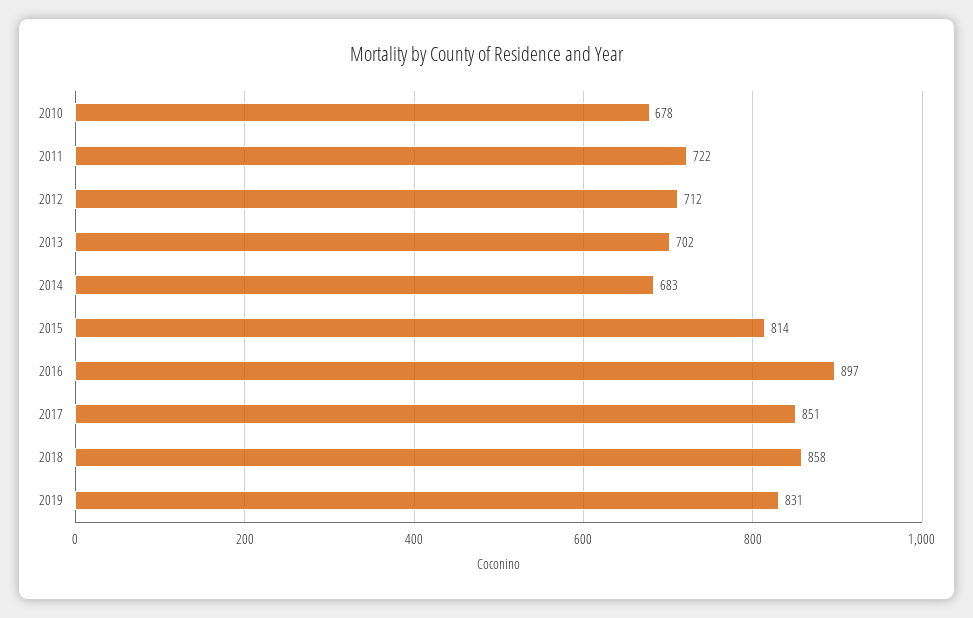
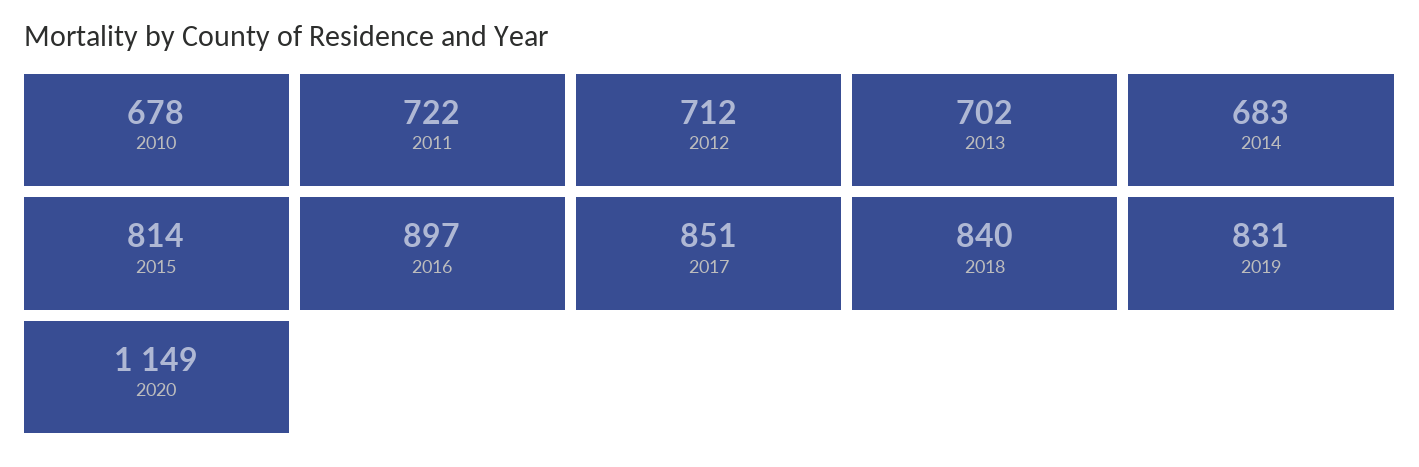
2018: 858 -> 840
2020: none -> 1149

